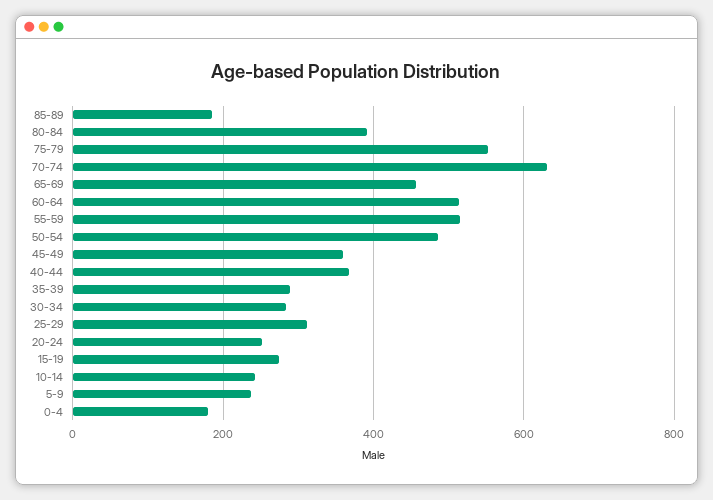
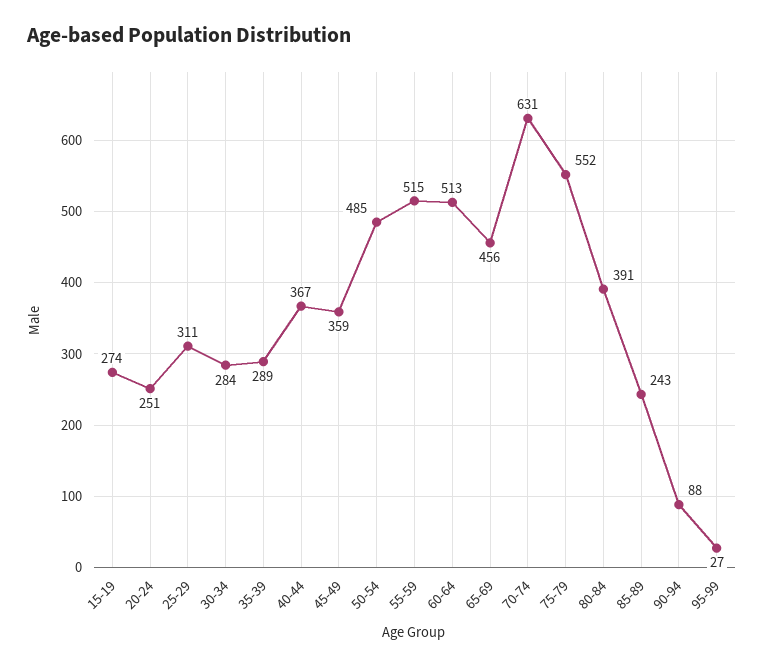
85-89: 180 -> 243
10-14: 240 -> none
5-9: 240 -> none
0-4: 180 -> none
90-94: none -> 88
95-99: none -> 27

